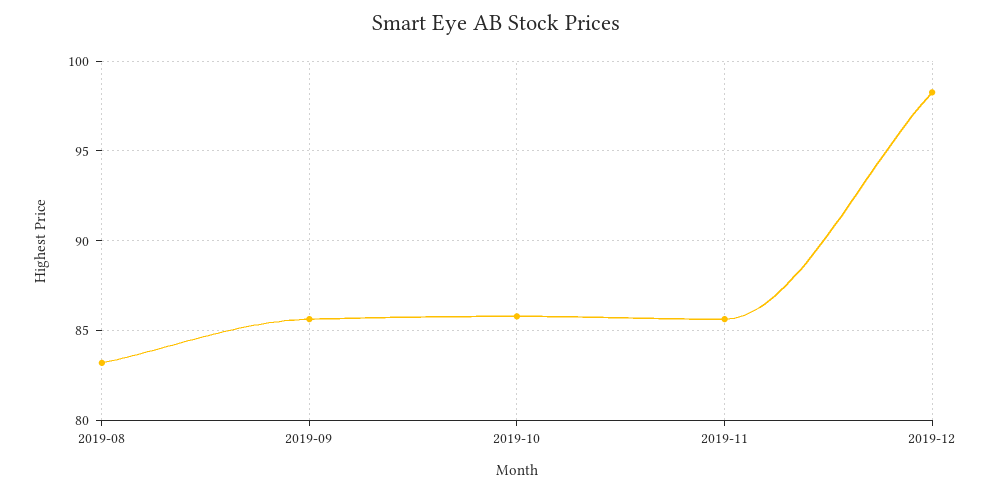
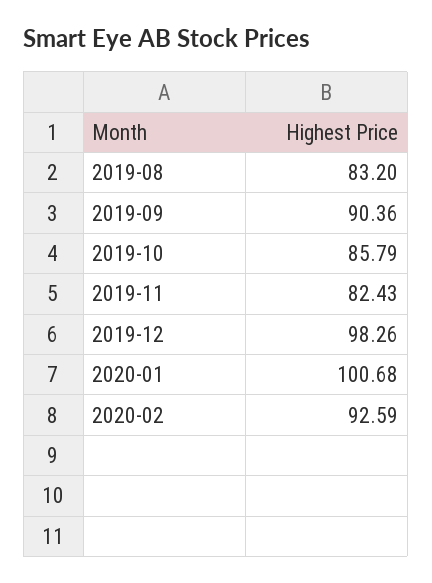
2019-09: 85.5 -> 90.36
2019-11: 85.5 -> 82.43
2020-01: none -> 100.68
2020-02: none -> 92.59

